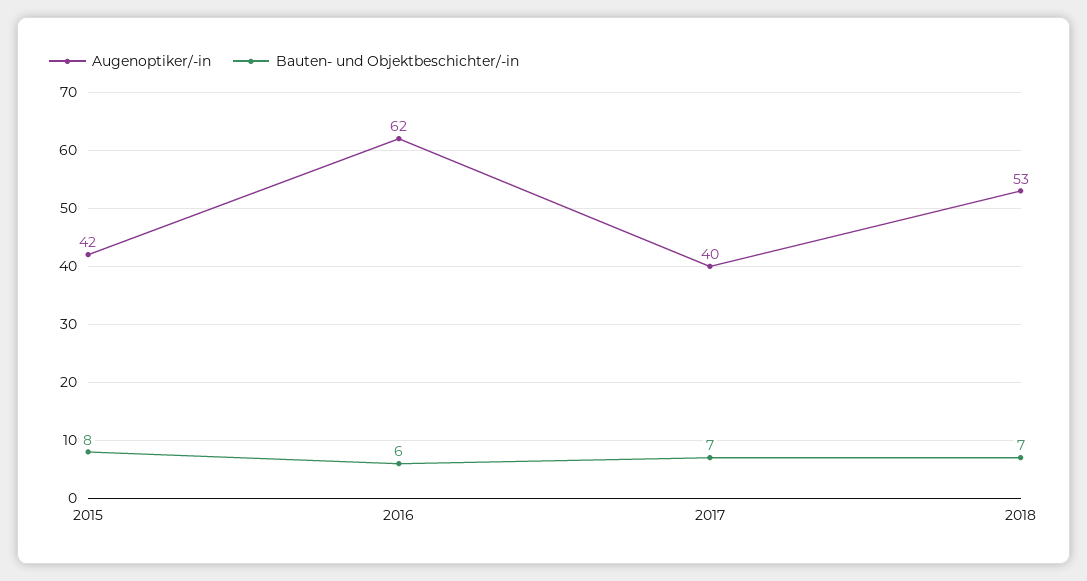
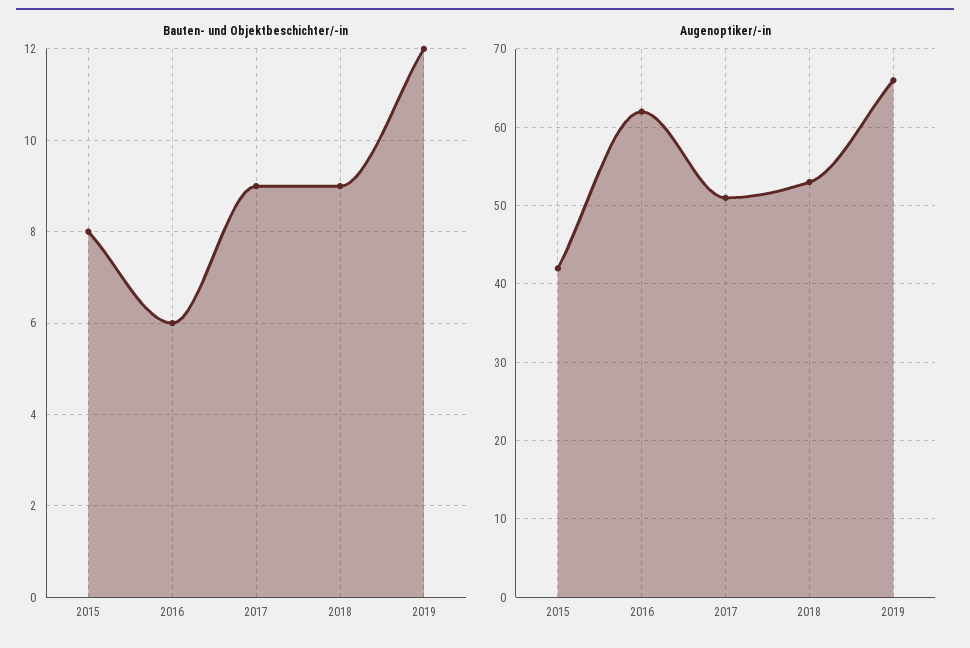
Augenoptiker/-in, 2017: 40 -> 51
Bauten- und Objektbeschichter/-in, 2017: 7 -> 9
Bauten- und Objektbeschichter/-in, 2018: 7 -> 9
Bauten- und Objektbeschichter/-in, 2019: none -> 12
Augenoptiker/-in, 2019: none -> 66

